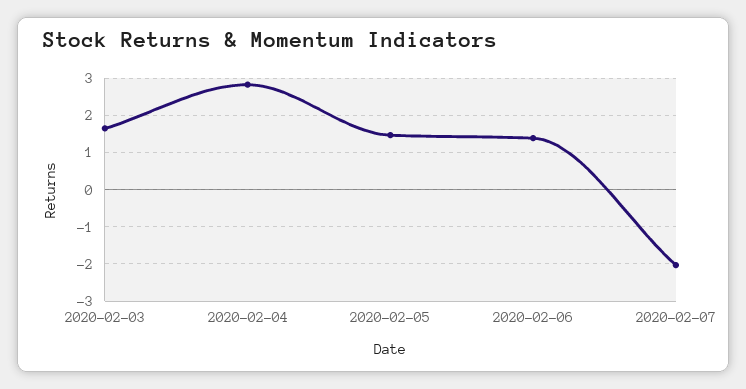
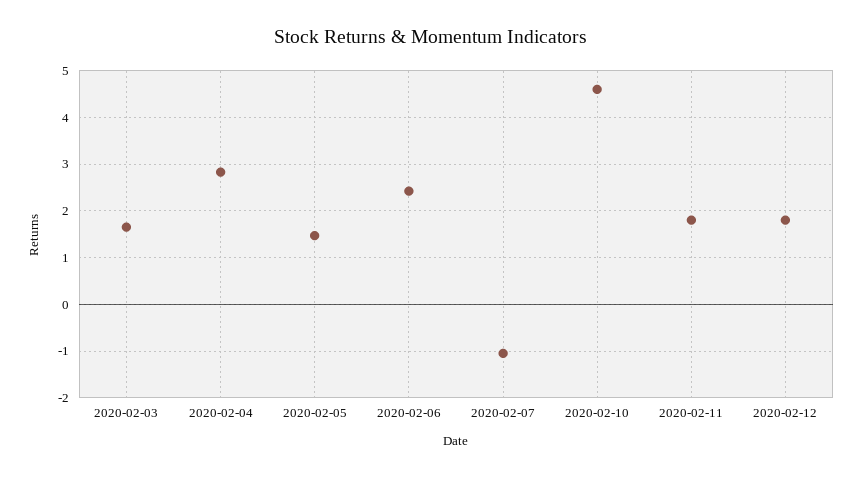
2020-02-06: 1.4 -> 2.4
2020-02-07: -2 -> -1
2020-02-10: none -> 4.6
2020-02-11: none -> 1.8
2020-02-12: none -> 1.8

